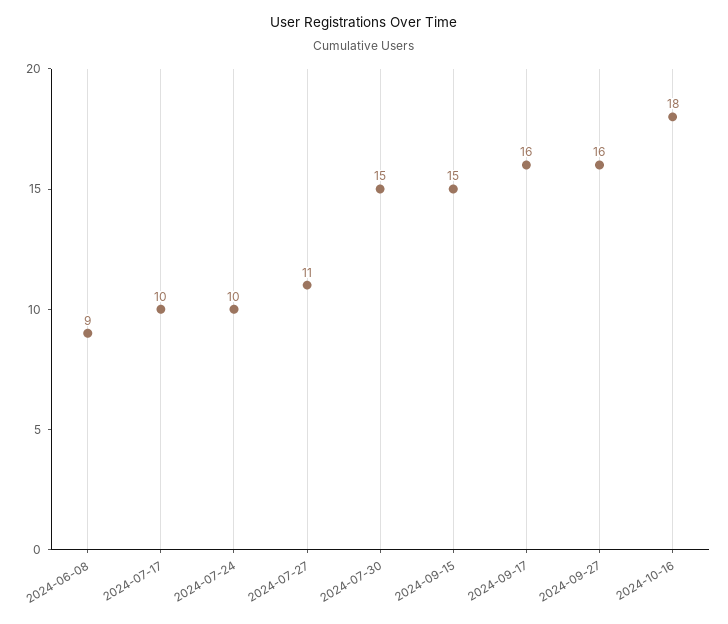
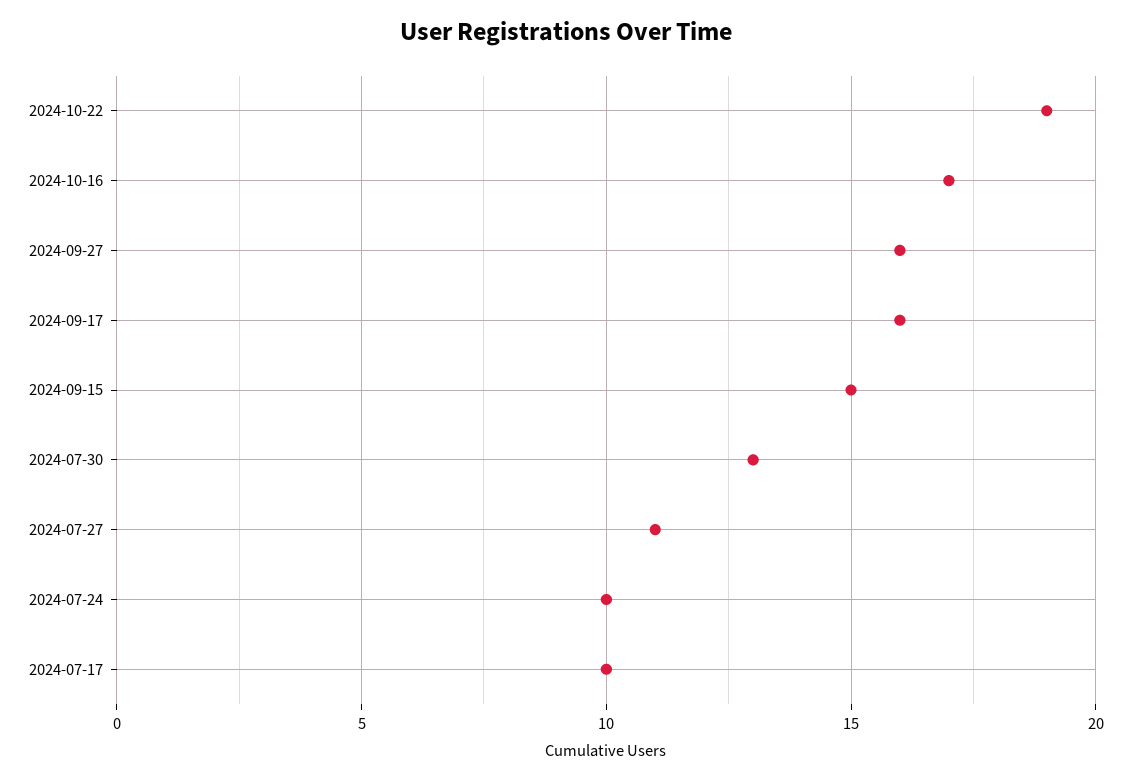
2024-06-08: 9 -> none
2024-07-30: 15 -> 13
2024-10-16: 18 -> 17
2024-10-22: none -> 19

